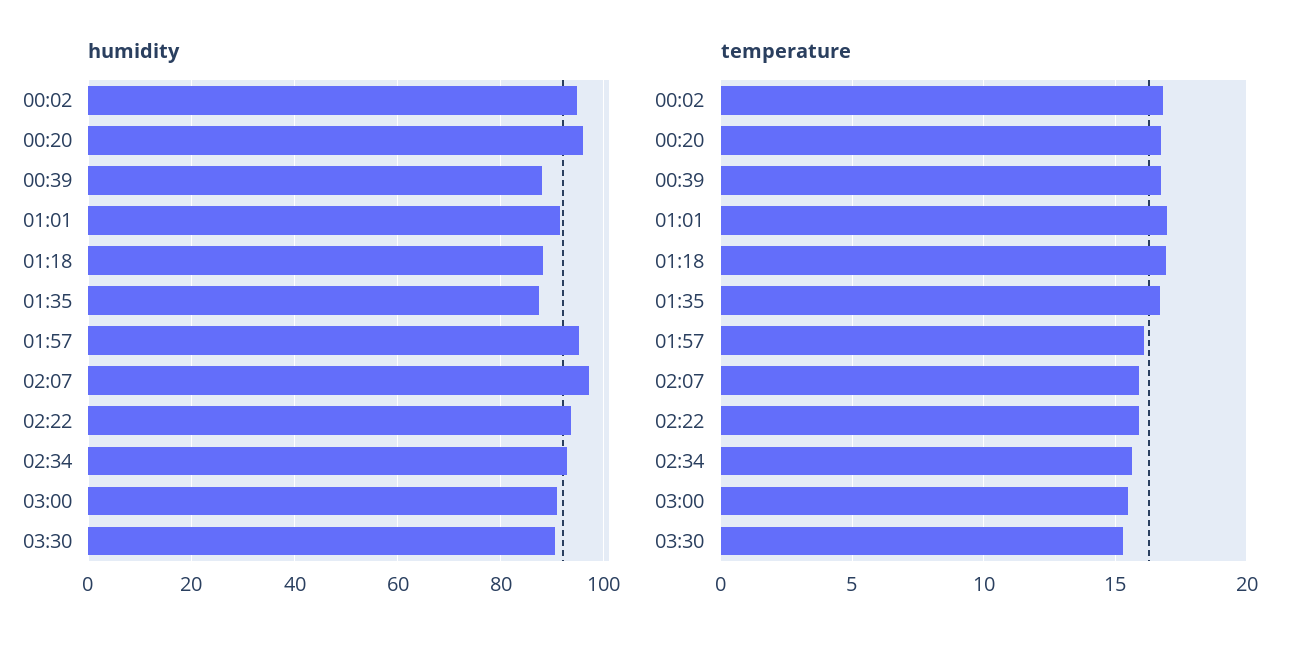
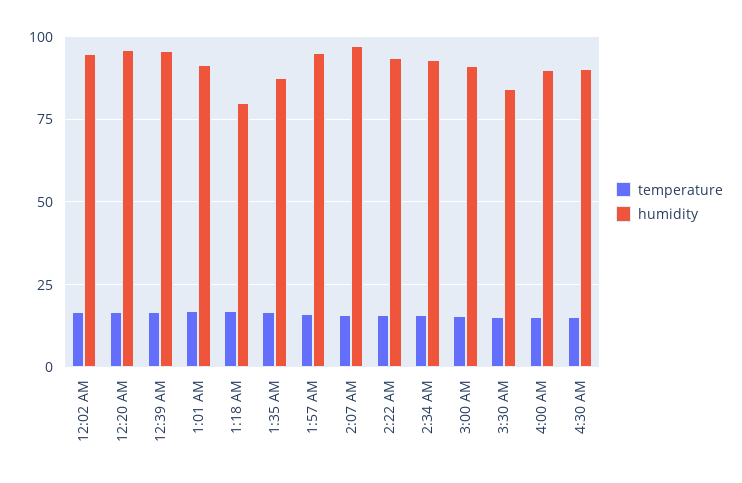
humidity, 00:39: 88 -> 95
humidity, 01:18: 88 -> 80
humidity, 03:30: 90 -> 85
temperature, 4:00 AM: none -> 15
humidity, 4:00 AM: none -> 90
temperature, 4:30 AM: none -> 15
humidity, 4:30 AM: none -> 90

